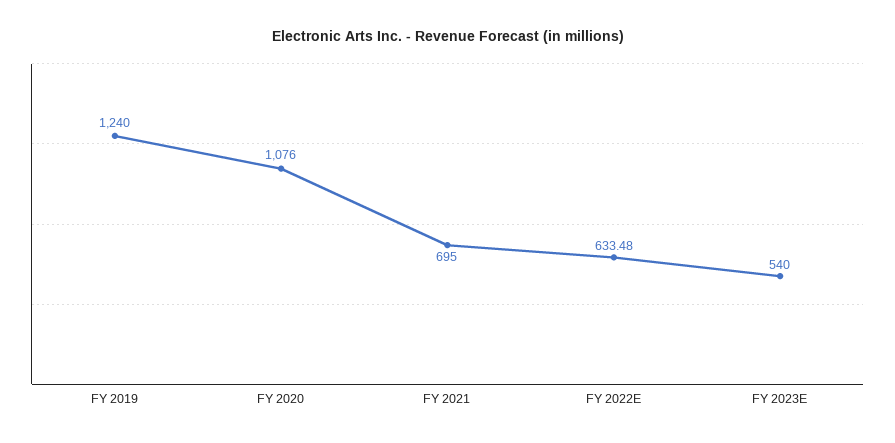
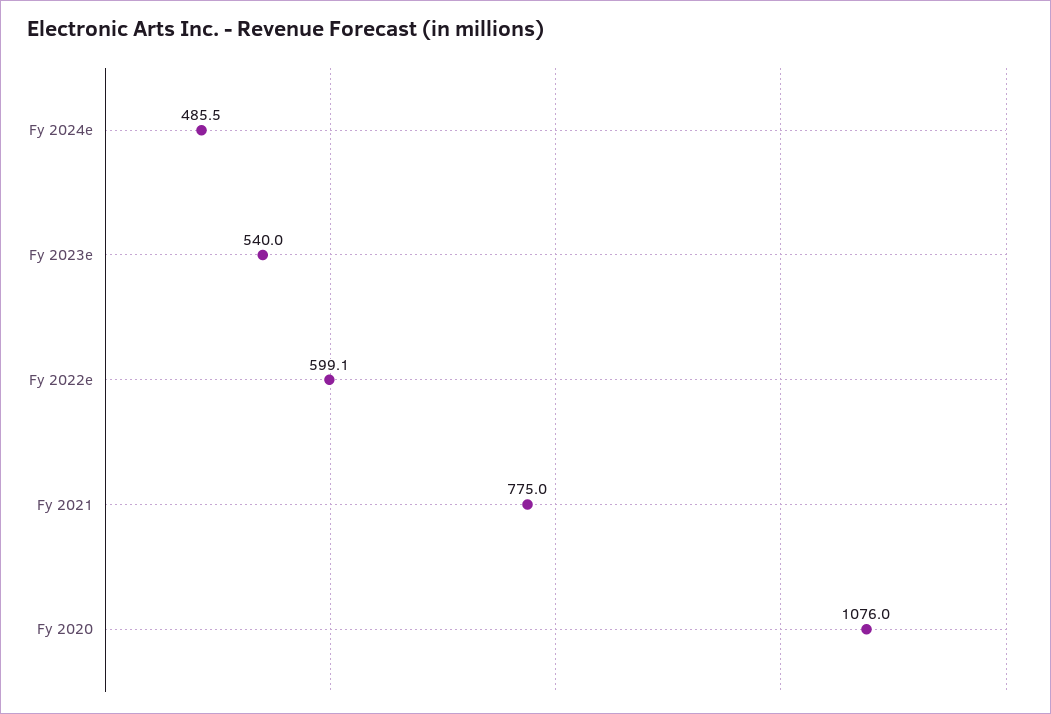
FY 2019: 1240 -> none
FY 2021: 695 -> 775
FY 2022E: 633.48 -> 599.1
Fy 2024e: none -> 485.5

